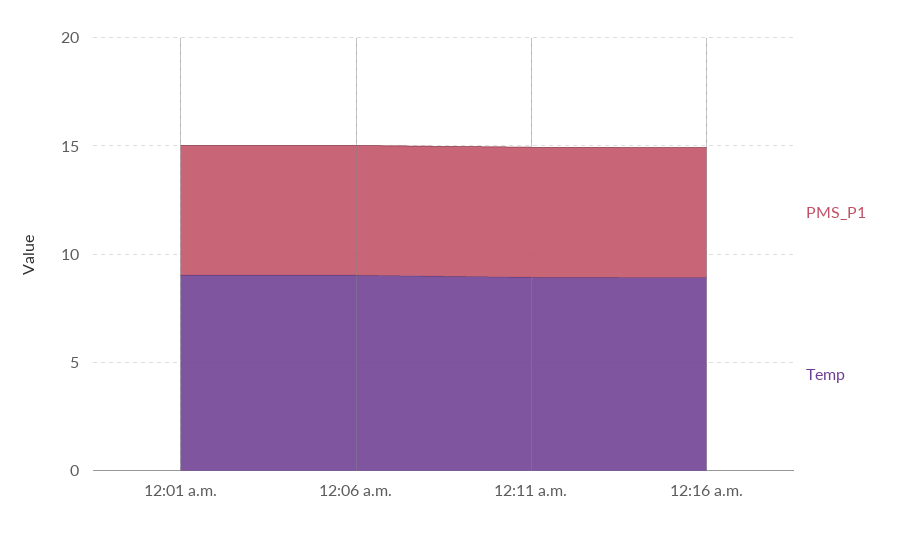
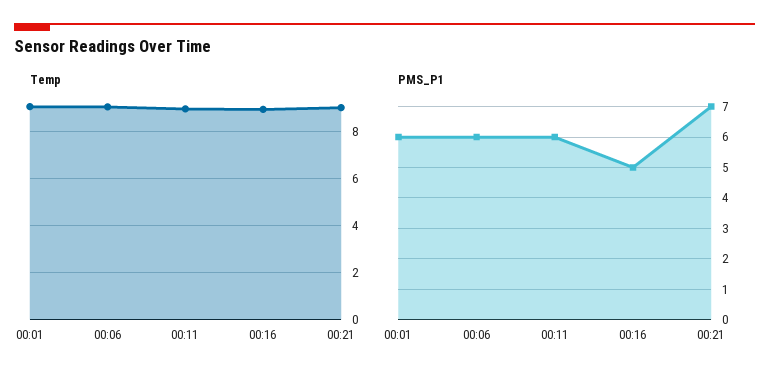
PMS_P1, 12:16 a.m.: 6 -> 5
Temp, 00:21: none -> 9
PMS_P1, 00:21: none -> 7

